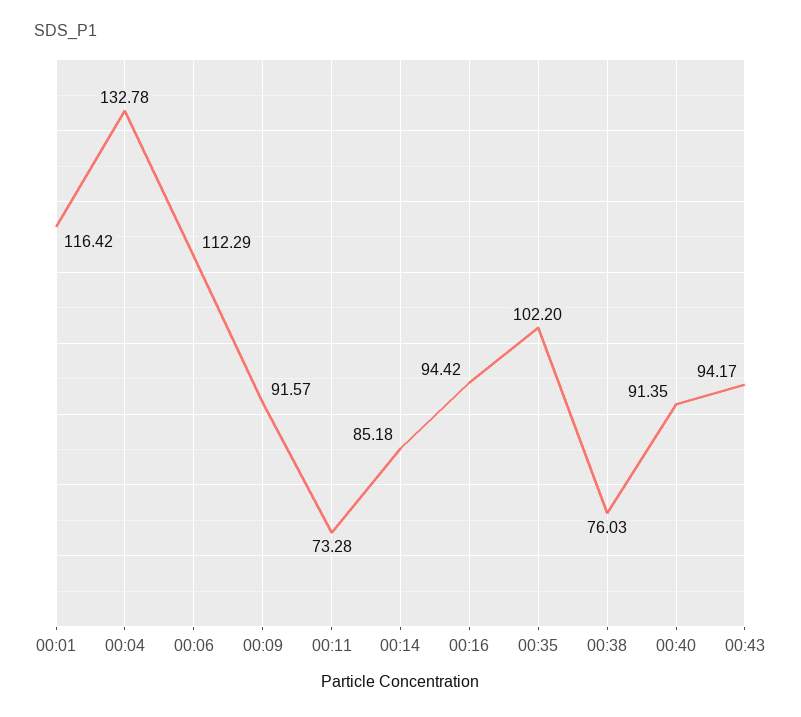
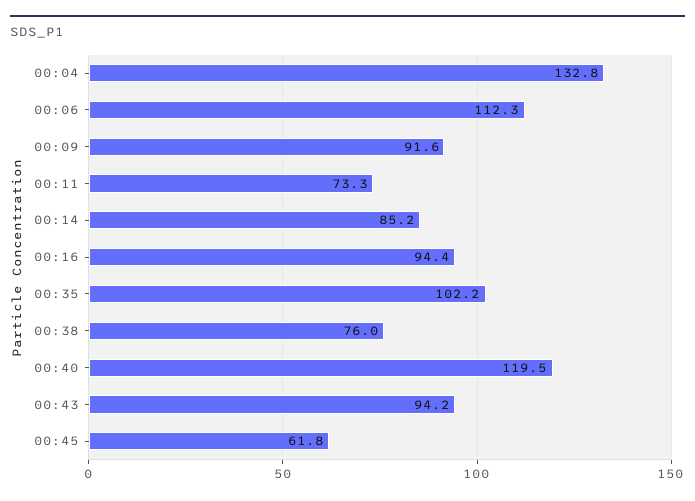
00:01: 116.42 -> none
00:40: 91.35 -> 119.5
00:45: none -> 61.8

